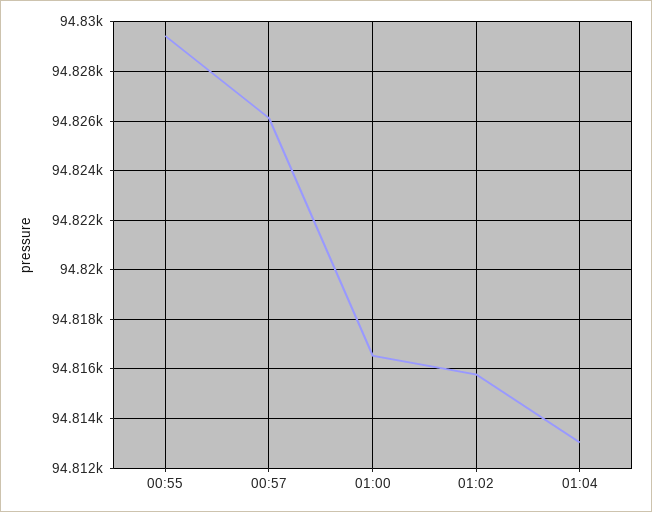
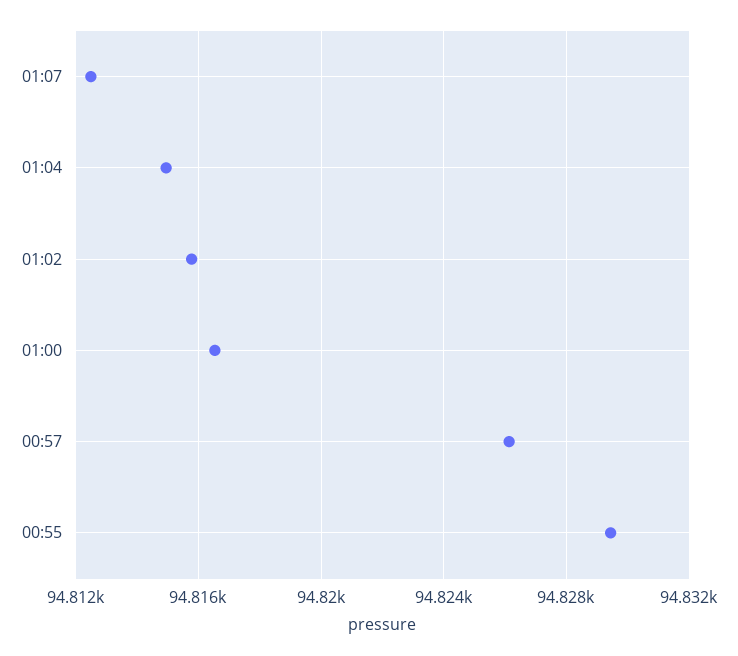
01:04: 94813 -> 94815
01:07: none -> 94812.5

